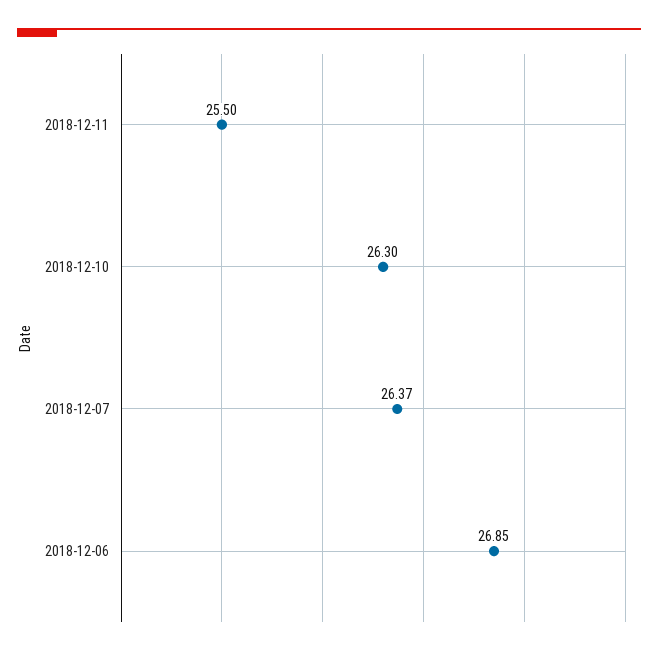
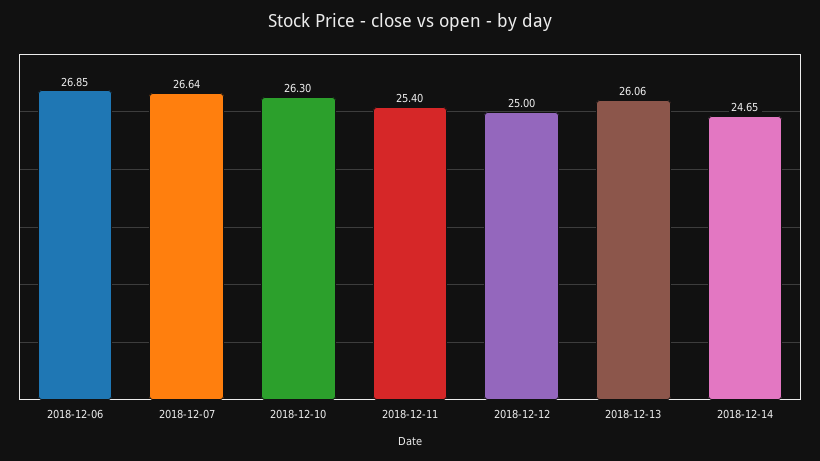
2018-12-11: 25.5 -> 25.4
2018-12-07: 26.37 -> 26.64
2018-12-12: none -> 25
2018-12-13: none -> 26.06
2018-12-14: none -> 24.65

